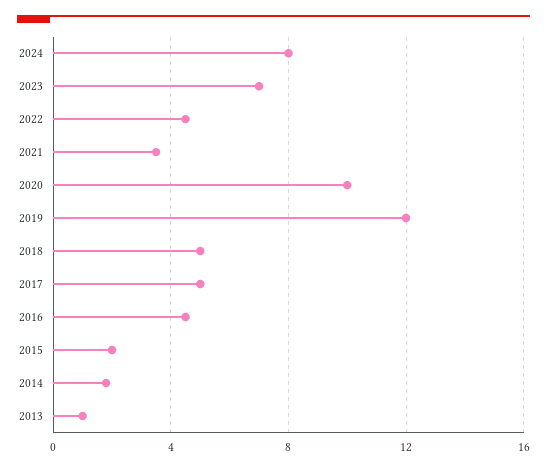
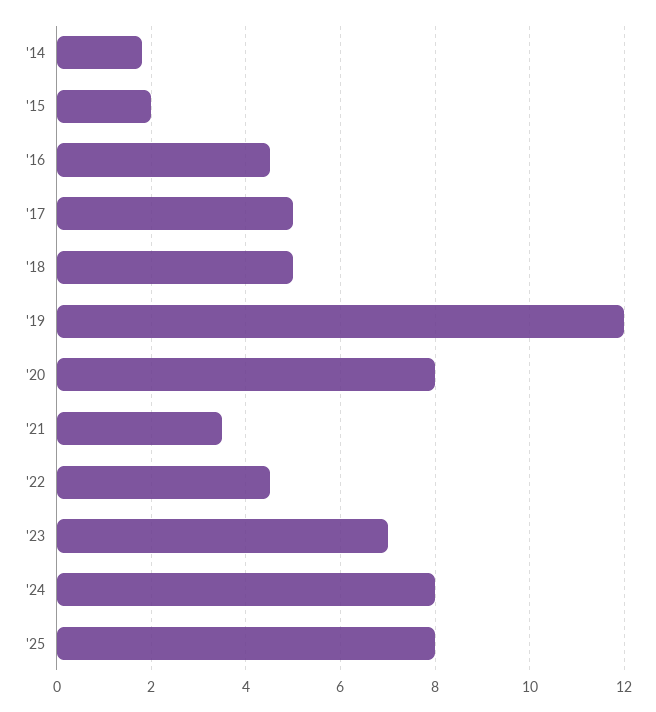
2020: 10 -> 8
2013: 1 -> none
'25: none -> 8

